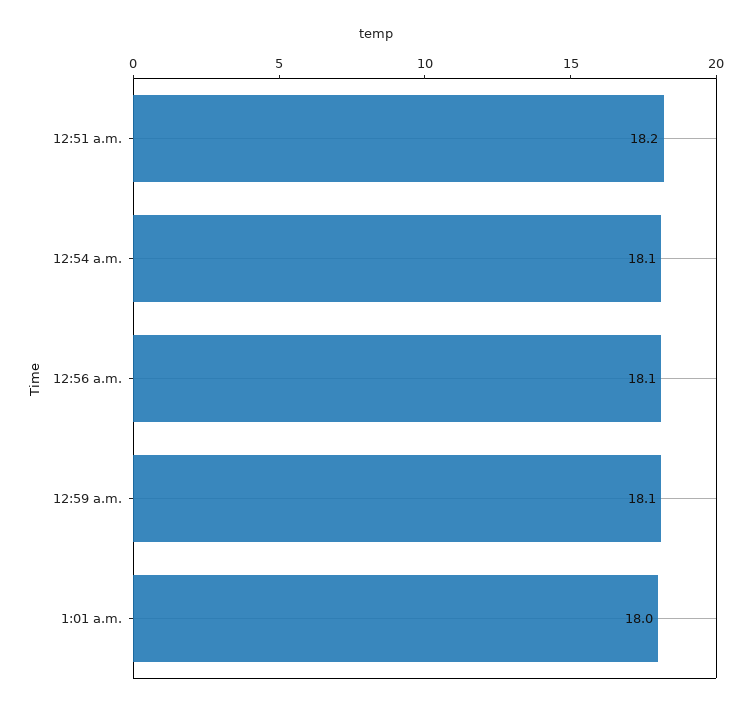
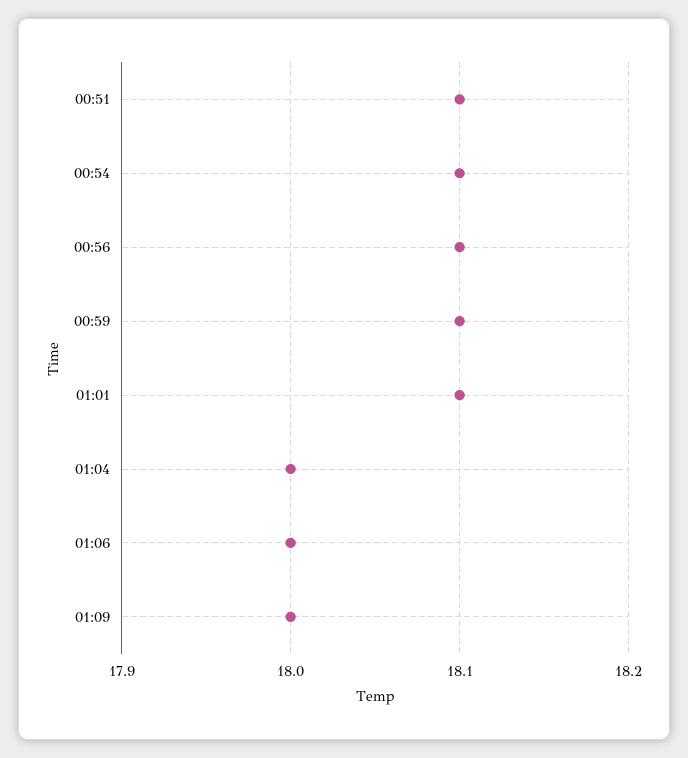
12:51 a.m.: 18.2 -> 18.1
1:01 a.m.: 18 -> 18.1
01:04: none -> 18
01:06: none -> 18
01:09: none -> 18

